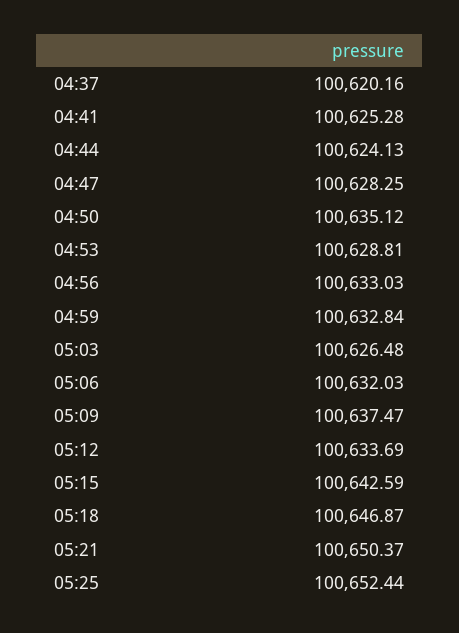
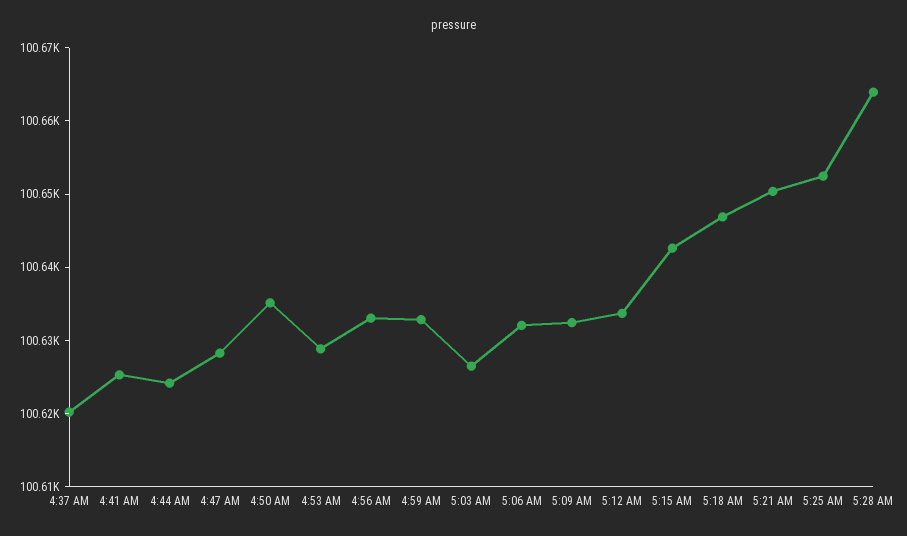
05:09: 100637.47 -> 100632
5:28 AM: none -> 100664

